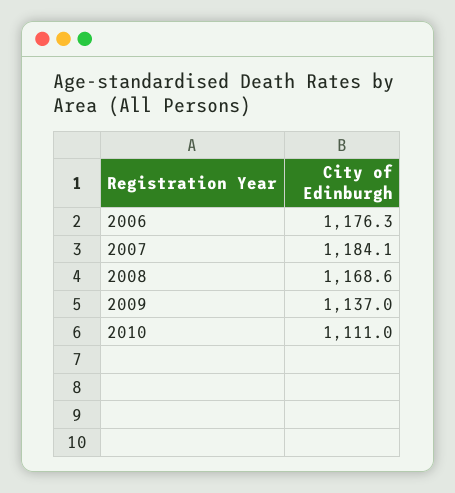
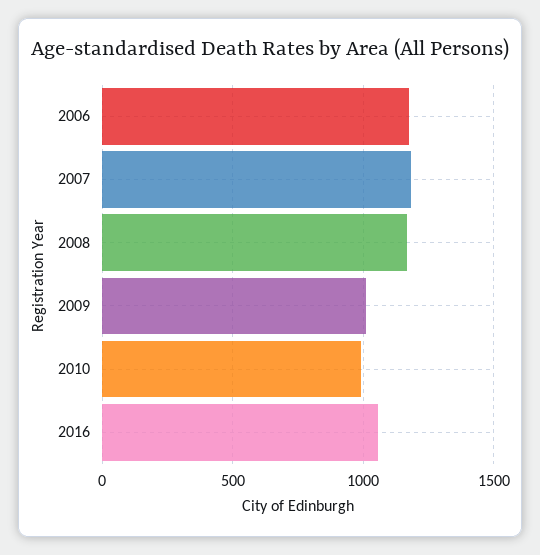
2009: 1137 -> 1000
2010: 1111 -> 1000
2016: none -> 1050

